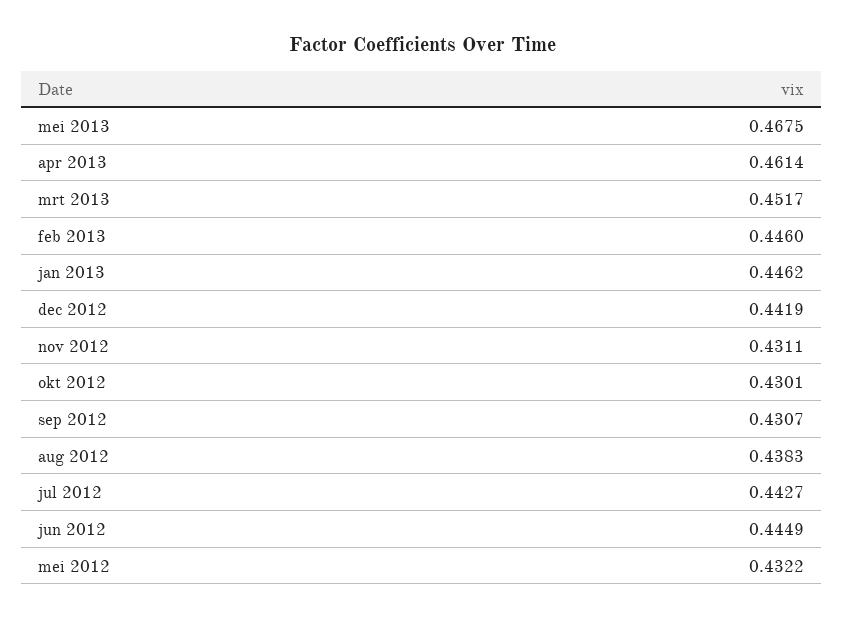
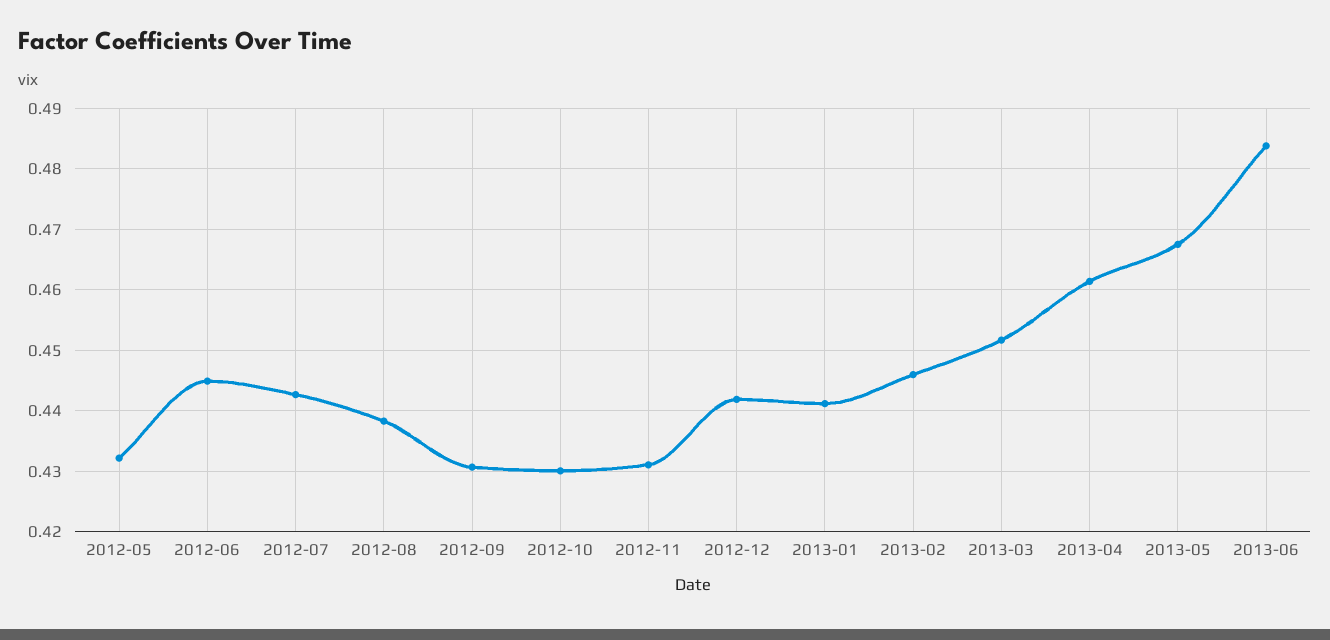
jan 2013: 0.4462 -> 0.441
2013-06: none -> 0.484

